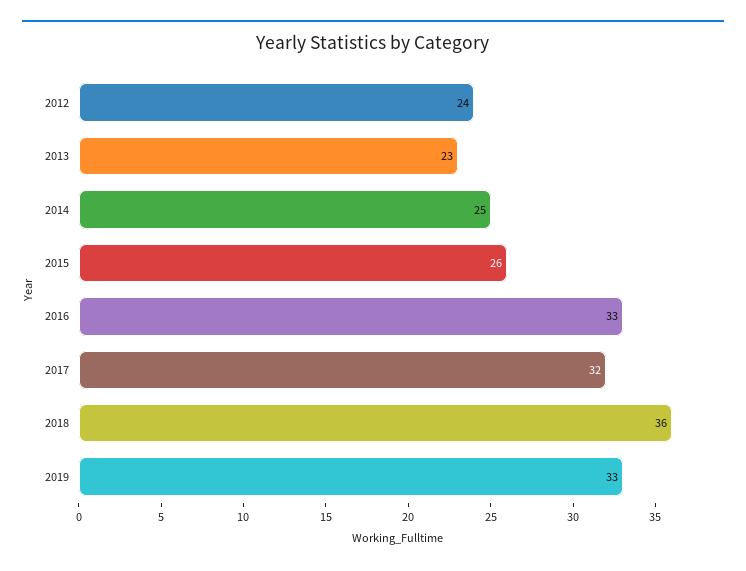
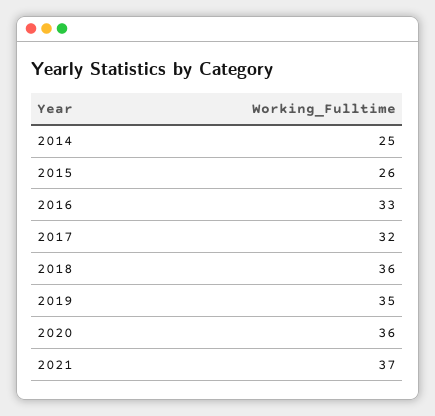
2012: 24 -> none
2013: 23 -> none
2019: 33 -> 35
2020: none -> 36
2021: none -> 37

